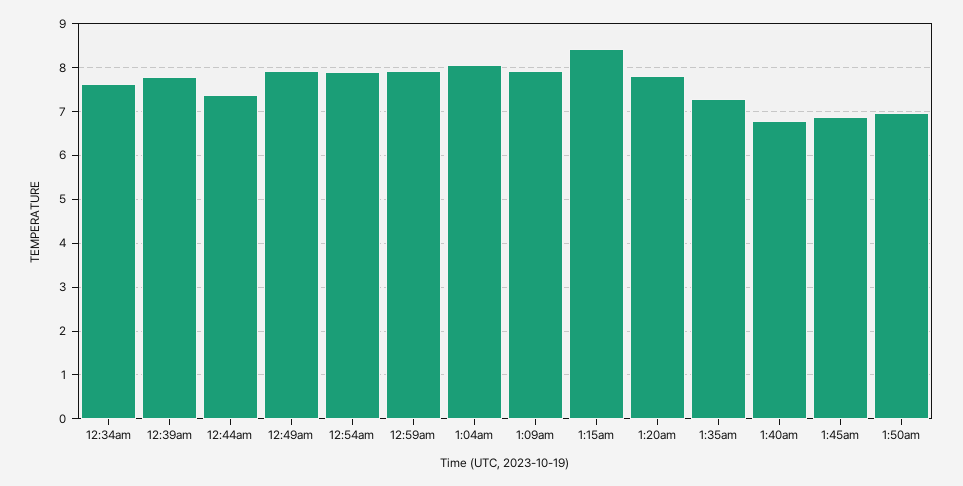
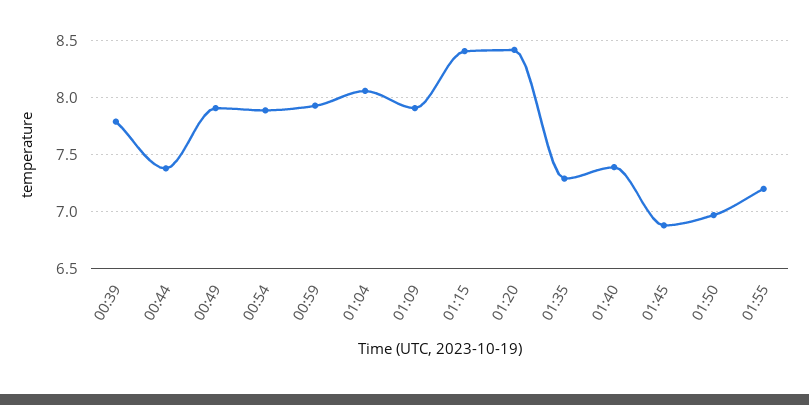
12:34am: 7.6 -> none
1:20am: 7.8 -> 8.4
1:40am: 6.8 -> 7.4
01:55: none -> 7.2

